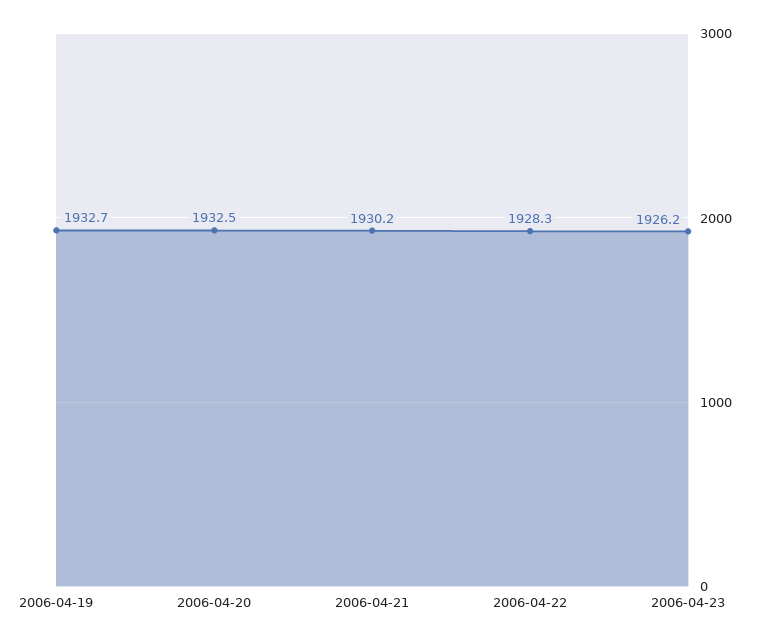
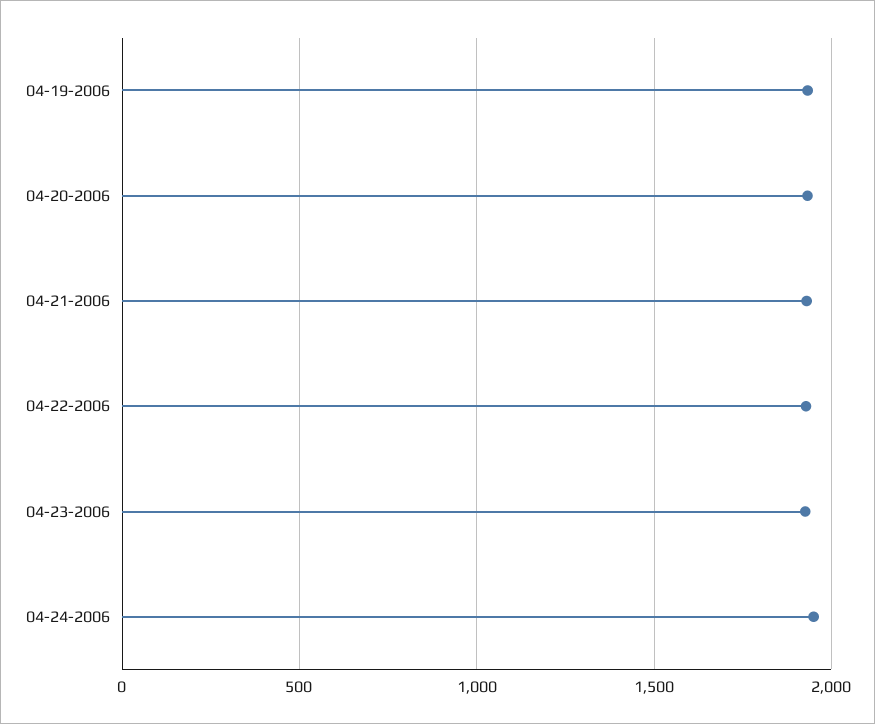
04-24-2006: none -> 1950

